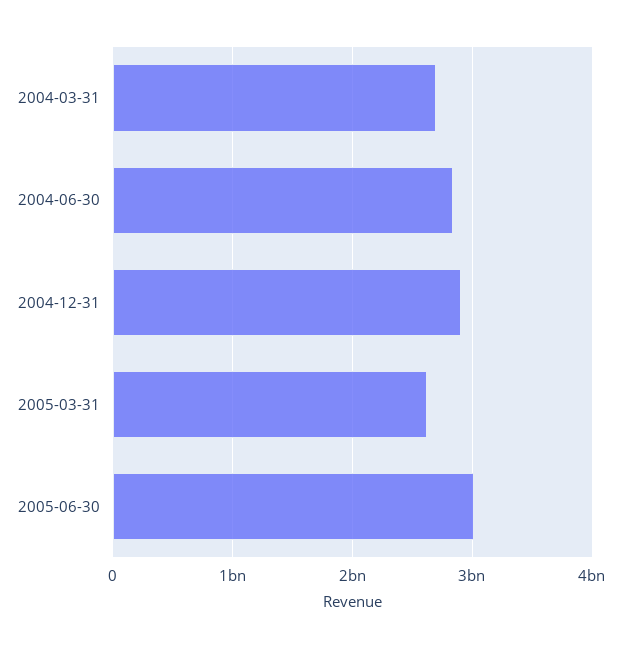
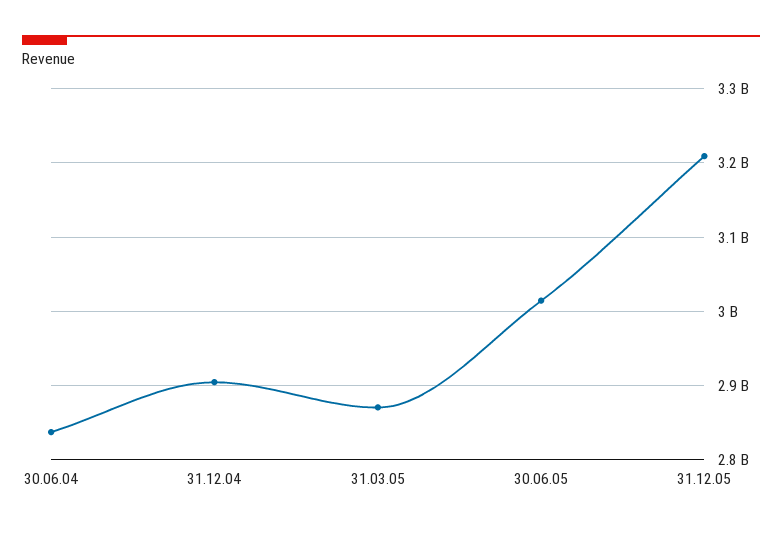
2004-03-31: 2700000000 -> none
2005-03-31: 2600000000 -> 2870000000
31.12.05: none -> 3210000000

